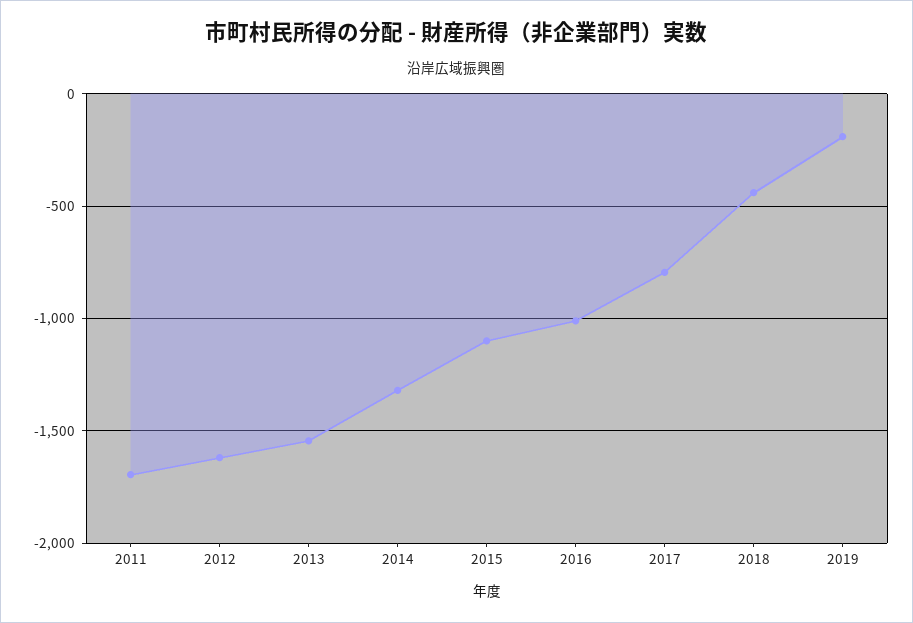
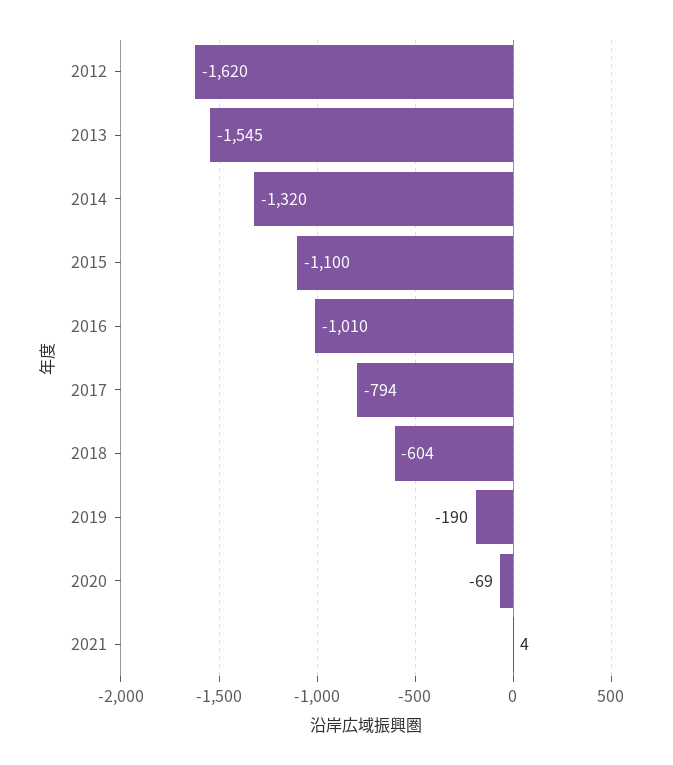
2011: -1700 -> none
2018: -450 -> -604
2020: none -> -69
2021: none -> 4

